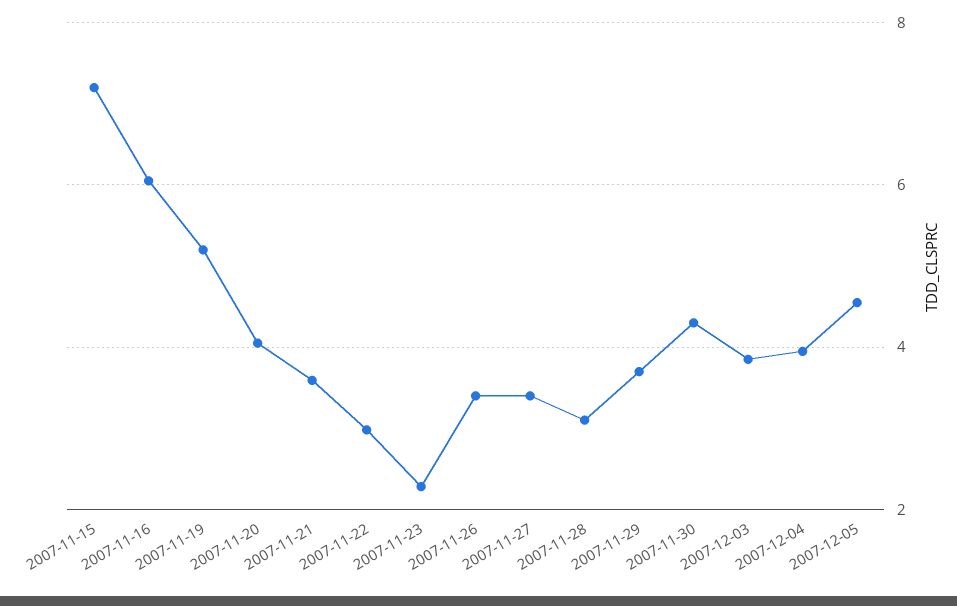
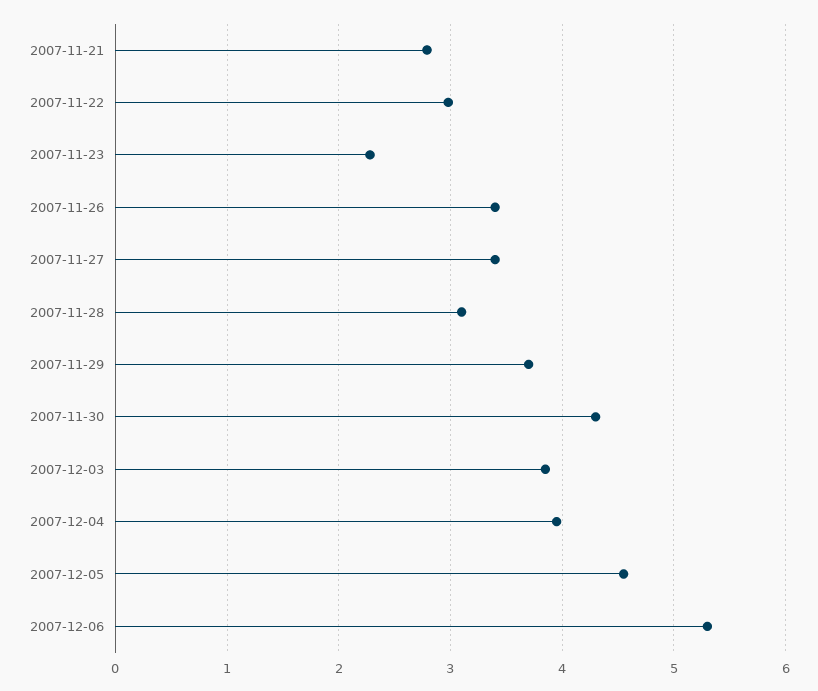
2007-11-15: 7.2 -> none
2007-11-16: 6 -> none
2007-11-19: 5.2 -> none
2007-11-20: 4 -> none
2007-11-21: 3.6 -> 2.8
2007-12-06: none -> 5.3

